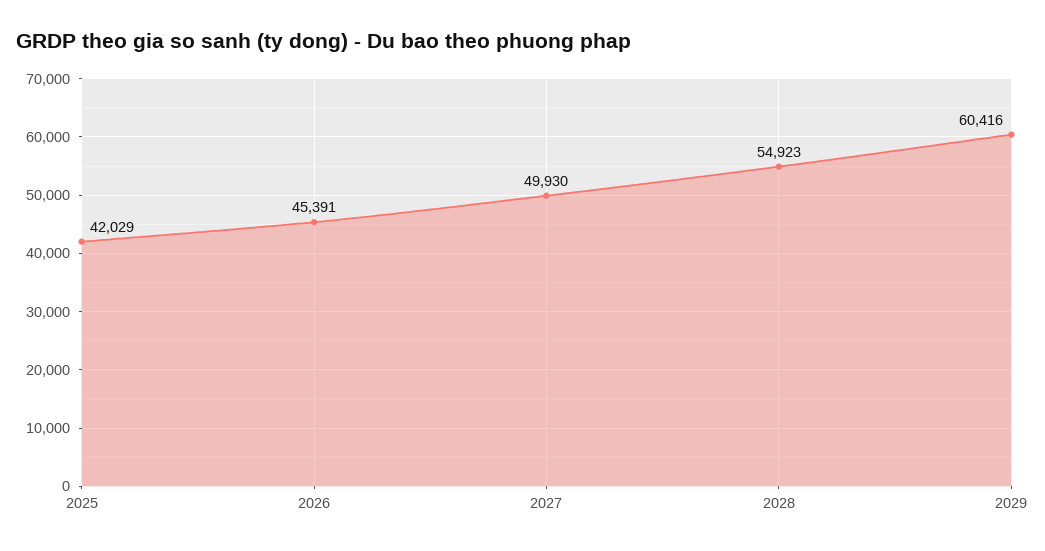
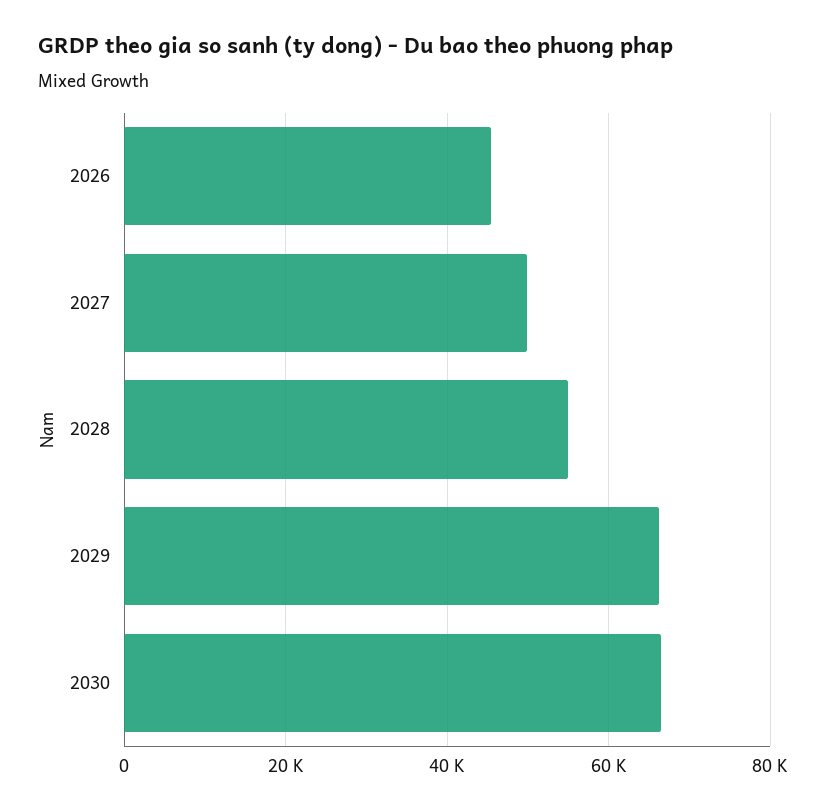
2025: 42029 -> none
2029: 60416 -> 66000
2030: none -> 66000

